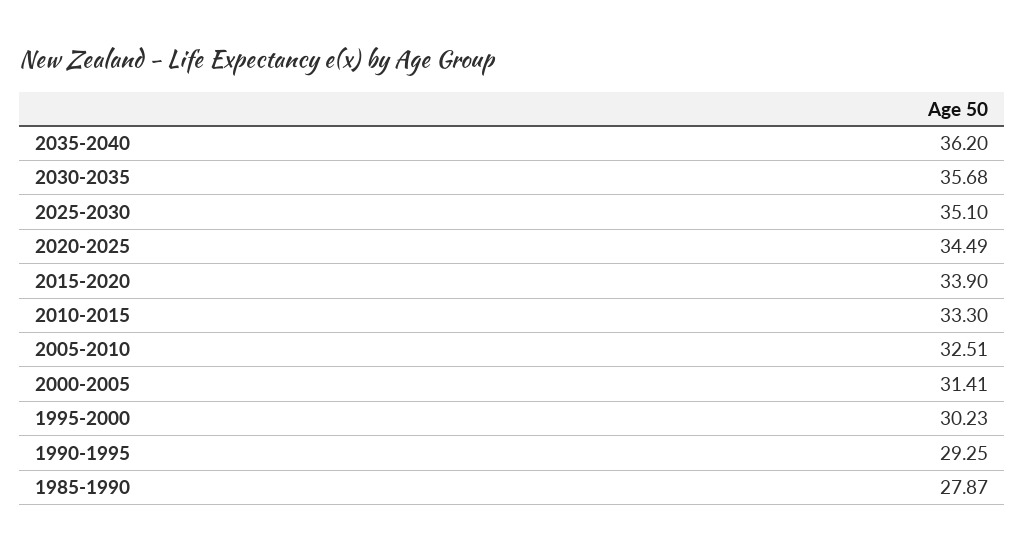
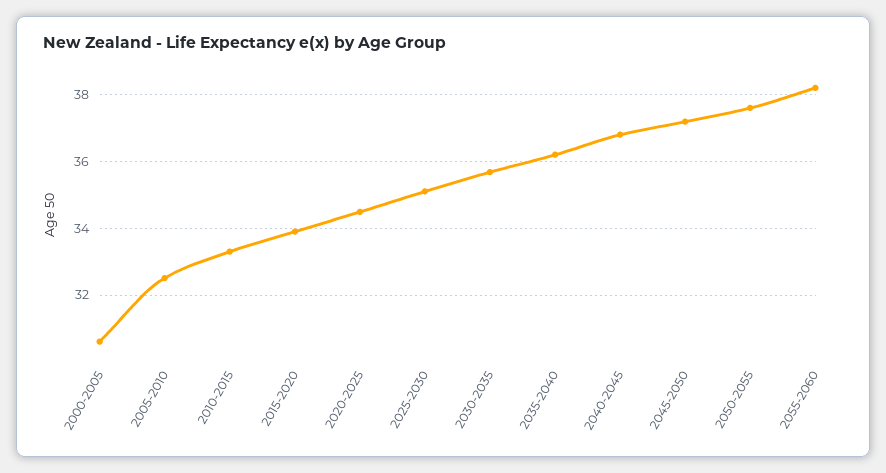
2000-2005: 31.41 -> 30.6
1995-2000: 30.23 -> none
1990-1995: 29.25 -> none
1985-1990: 27.87 -> none
2040-2045: none -> 36.8
2045-2050: none -> 37.2
2050-2055: none -> 37.6
2055-2060: none -> 38.2

